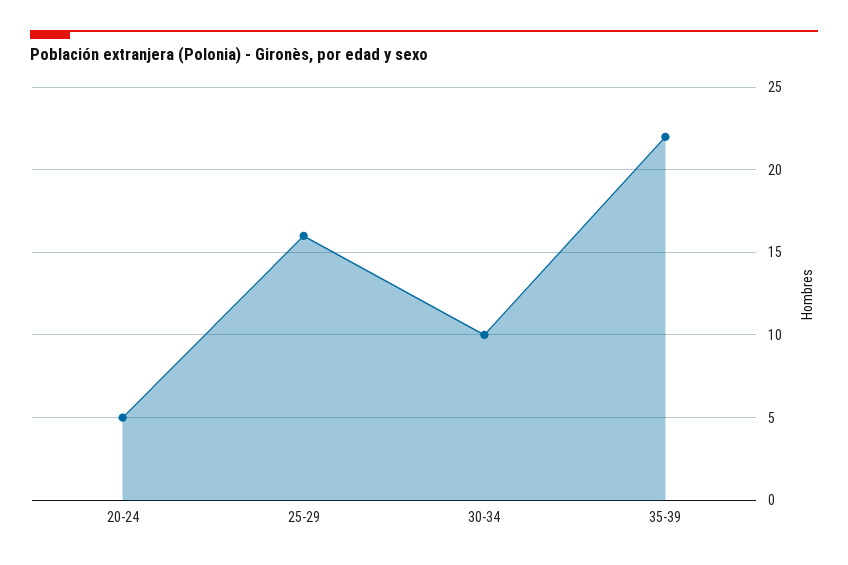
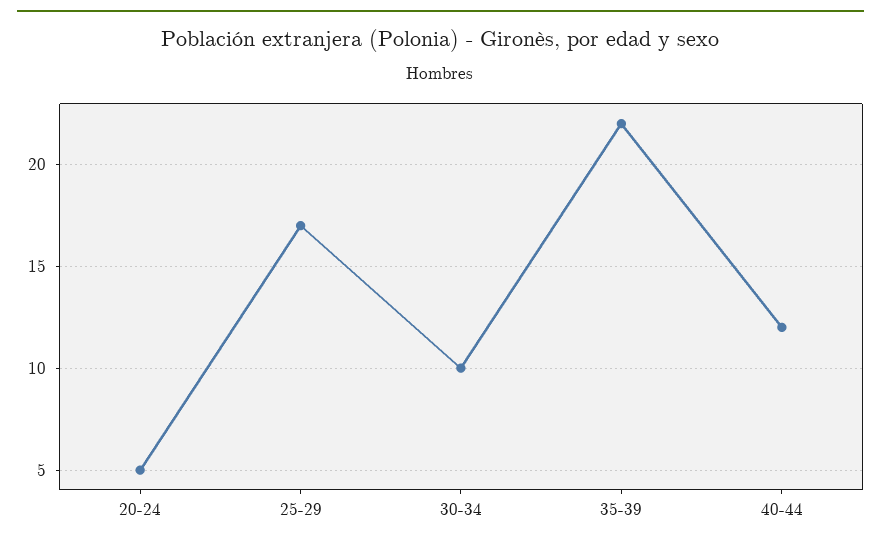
25-29: 16 -> 17
40-44: none -> 12

